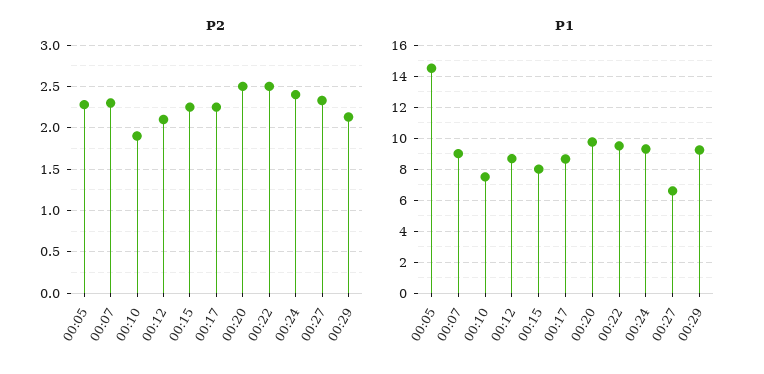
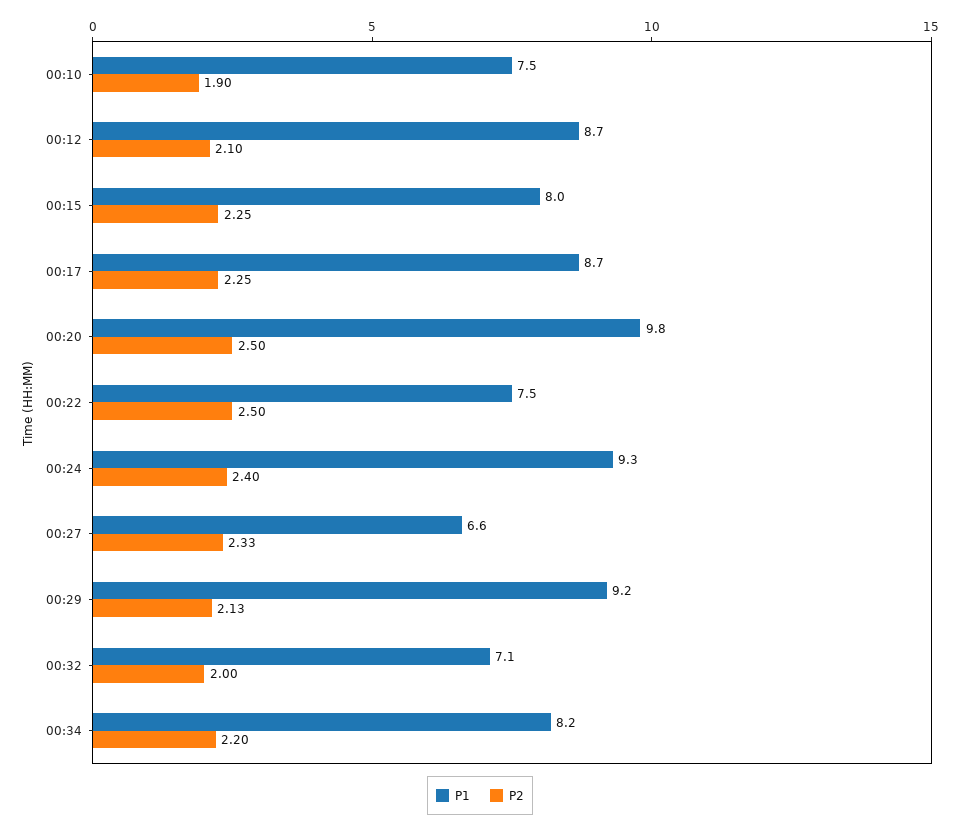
P2, 00:05: 2.3 -> none
P2, 00:07: 2.3 -> none
P1, 00:05: 14.5 -> none
P1, 00:07: 9 -> none
P1, 00:22: 9.5 -> 7.5
P1, 00:32: none -> 7.1
P2, 00:32: none -> 2
P1, 00:34: none -> 8.2
P2, 00:34: none -> 2.2

